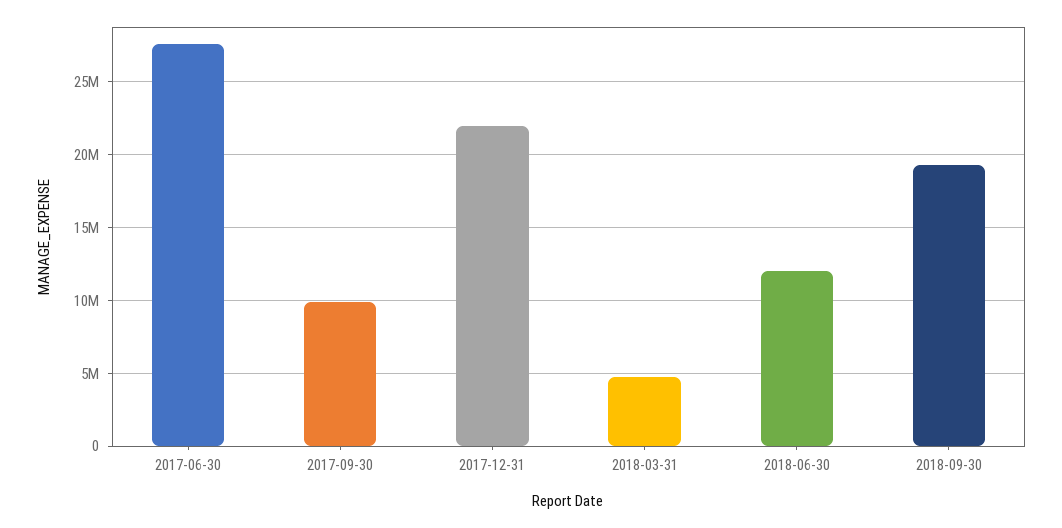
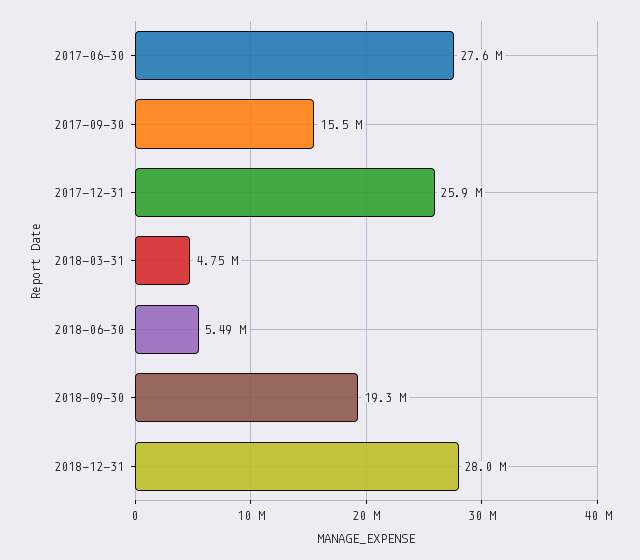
2017-09-30: 10000000 -> 15500000
2017-12-31: 22000000 -> 25900000
2018-06-30: 12000000 -> 5490000
2018-12-31: none -> 28000000

